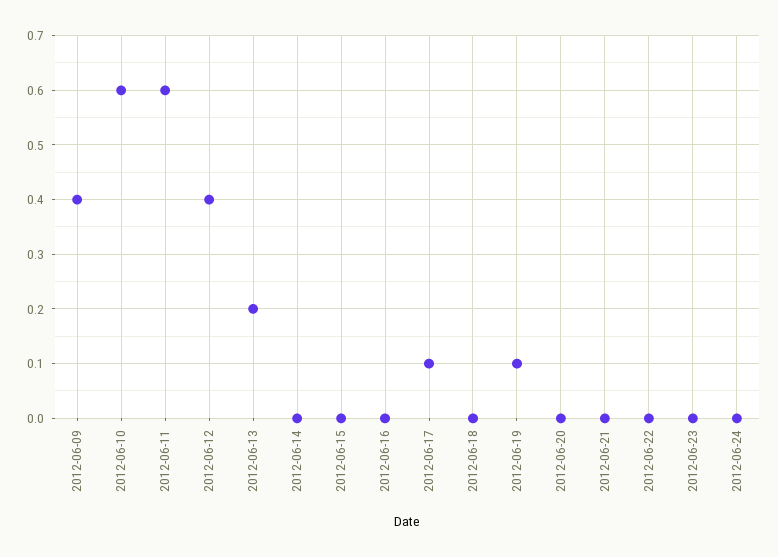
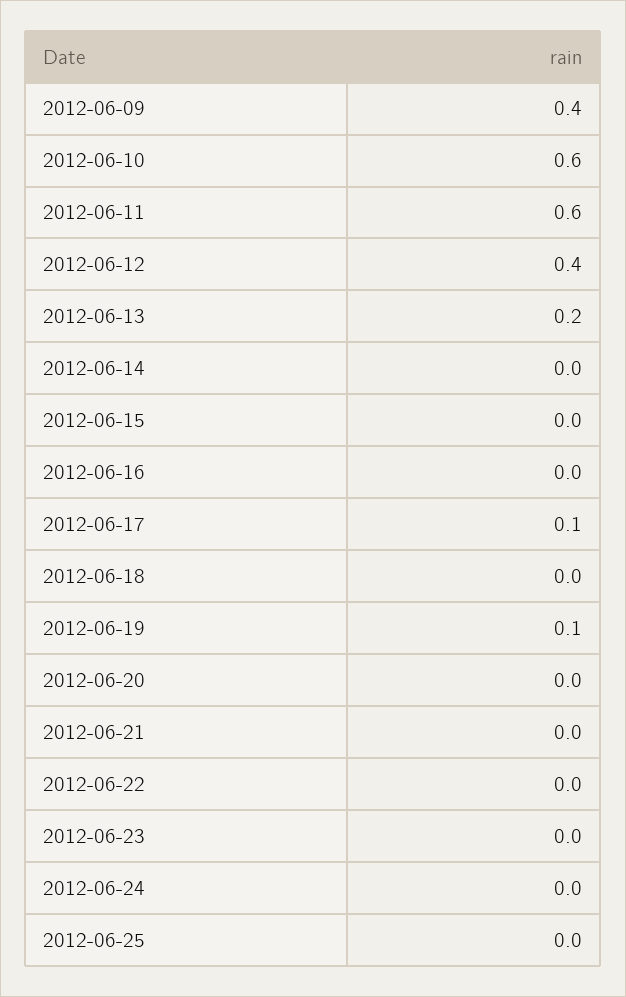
2012-06-25: none -> 0

